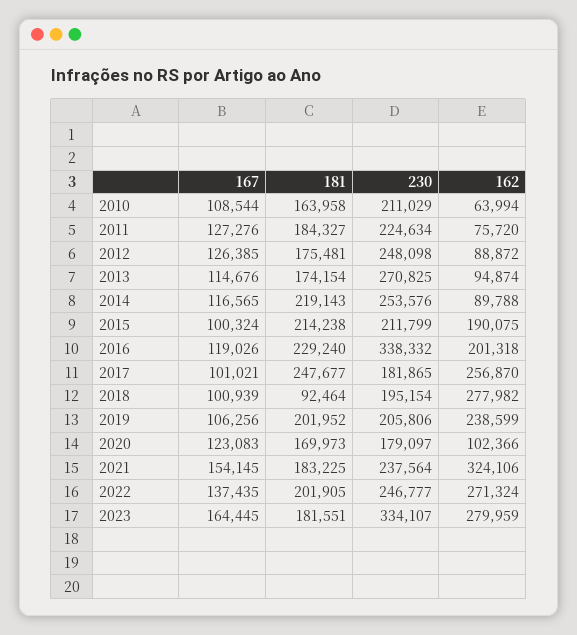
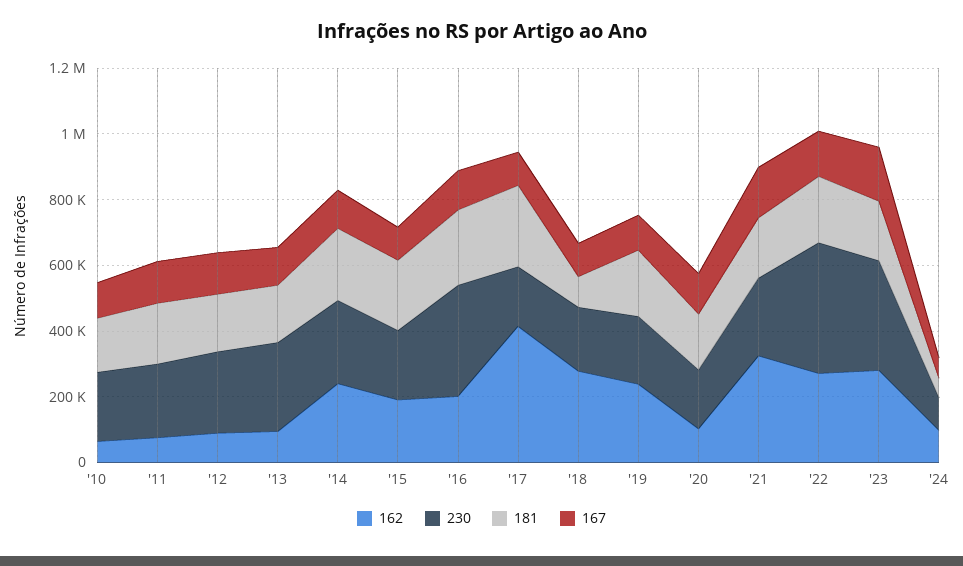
162, 2014: 89788 -> 250000
162, 2017: 256870 -> 400000
230, 2022: 246777 -> 400000
162, '24: none -> 100000
230, '24: none -> 100000
181, '24: none -> 50000
167, '24: none -> 50000

